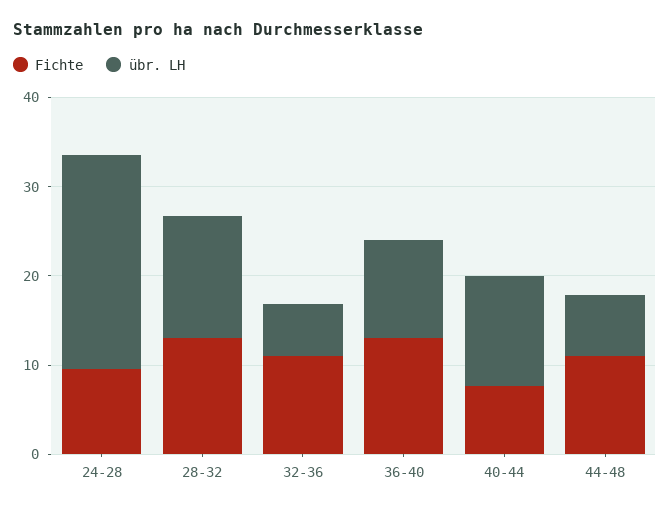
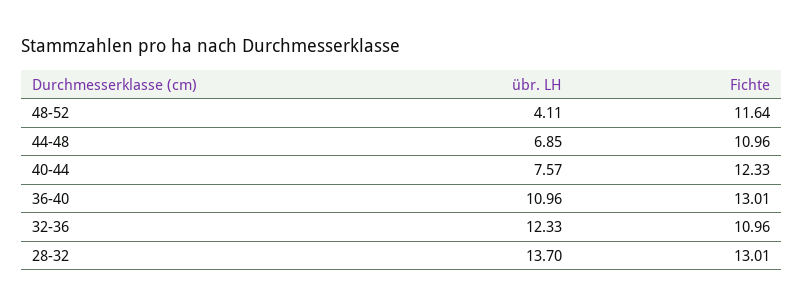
Fichte, 24-28: 10 -> none
übr. LH, 24-28: 24 -> none
übr. LH, 32-36: 6 -> 12.33
Fichte, 40-44: 8 -> 12.33
übr. LH, 40-44: 12 -> 7.57
übr. LH, 48-52: none -> 4.11
Fichte, 48-52: none -> 11.64

